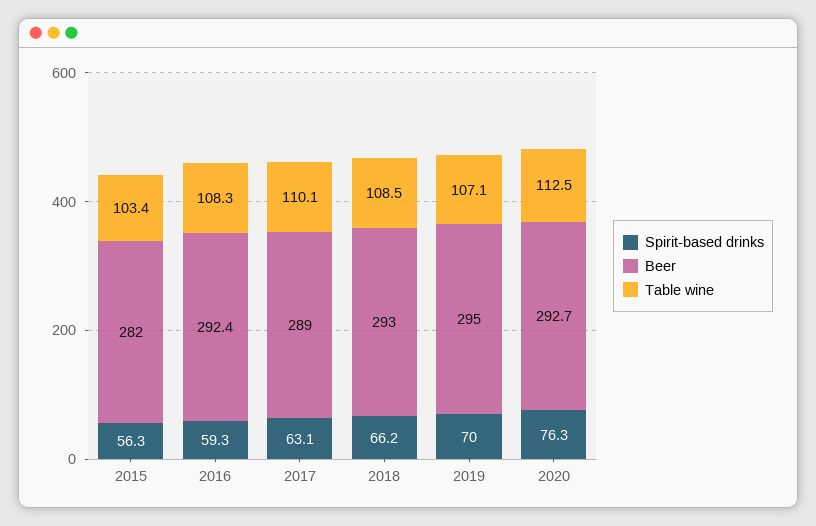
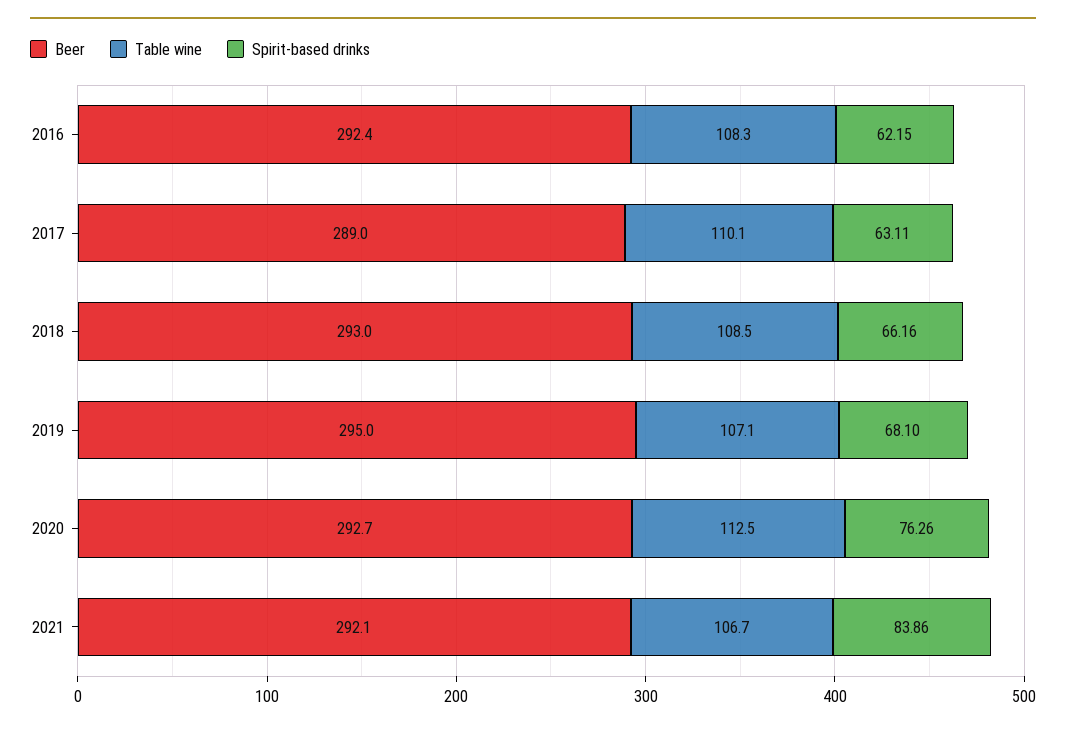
Spirit-based drinks, 2015: 56.3 -> none
Beer, 2015: 282 -> none
Table wine, 2015: 103.4 -> none
Spirit-based drinks, 2016: 59.3 -> 62.15
Spirit-based drinks, 2019: 70 -> 68.1
Beer, 2021: none -> 292.1
Table wine, 2021: none -> 106.7
Spirit-based drinks, 2021: none -> 83.86

